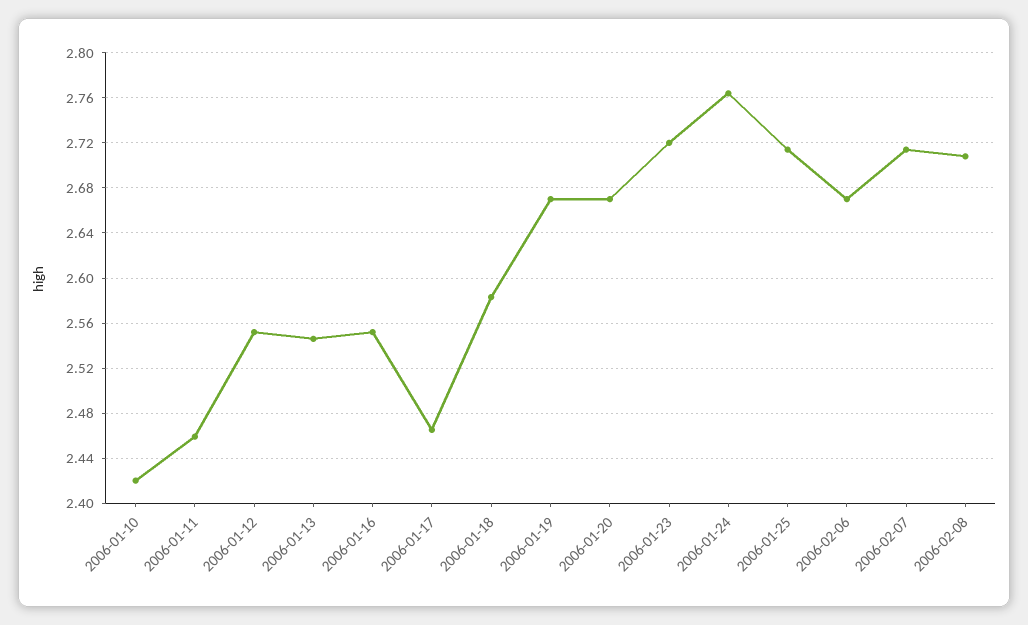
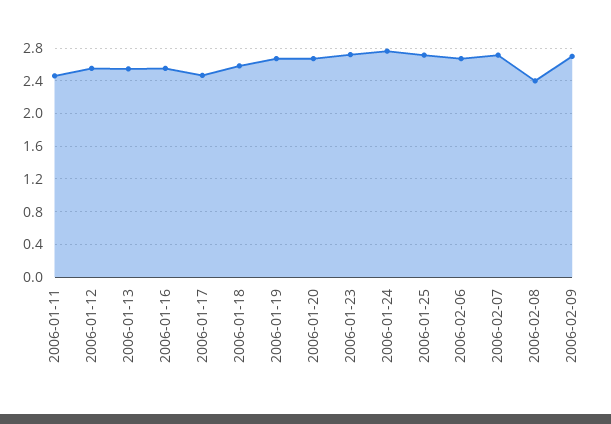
2006-01-10: 2.42 -> none
2006-02-08: 2.71 -> 2.4
2006-02-09: none -> 2.7

